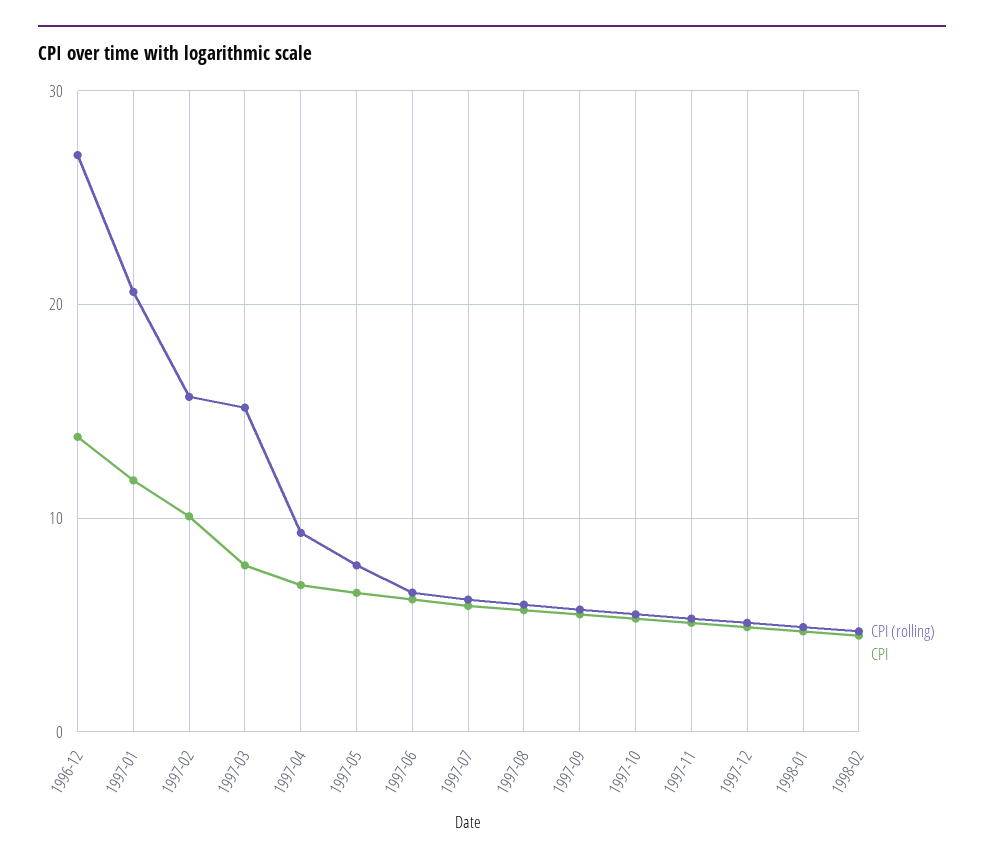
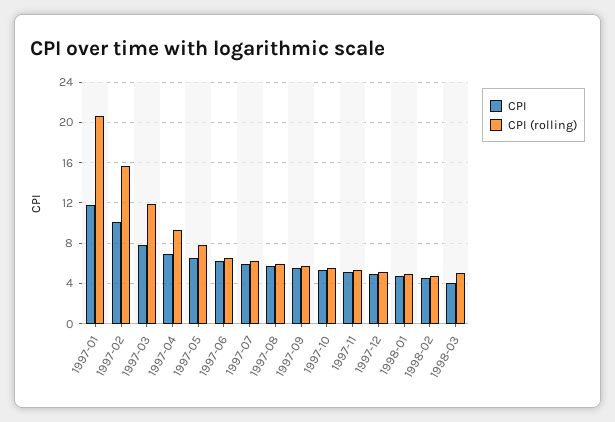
CPI (rolling), 1996-12: 27 -> none
CPI, 1996-12: 14 -> none
CPI (rolling), 1997-03: 15 -> 12
CPI, 1998-03: none -> 4
CPI (rolling), 1998-03: none -> 5

